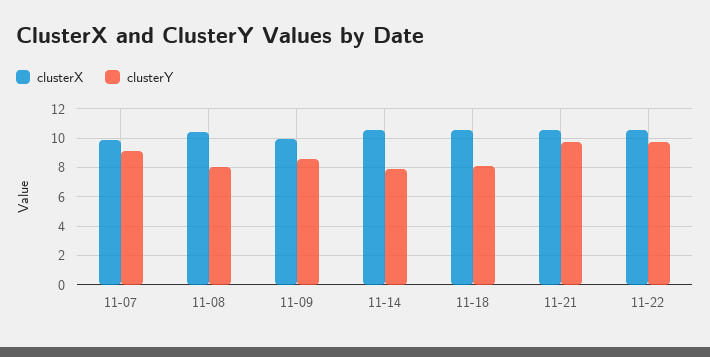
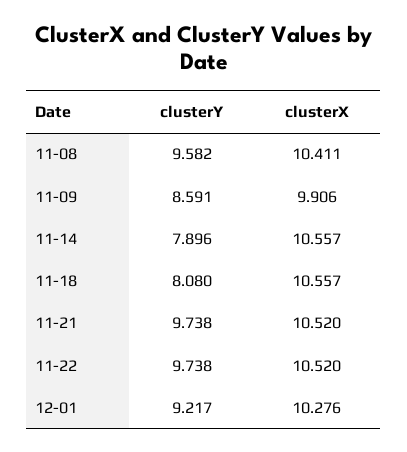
clusterX, 11-07: 10 -> none
clusterY, 11-07: 9 -> none
clusterY, 11-08: 8 -> 9.582
clusterY, 12-01: none -> 9.217
clusterX, 12-01: none -> 10.276

